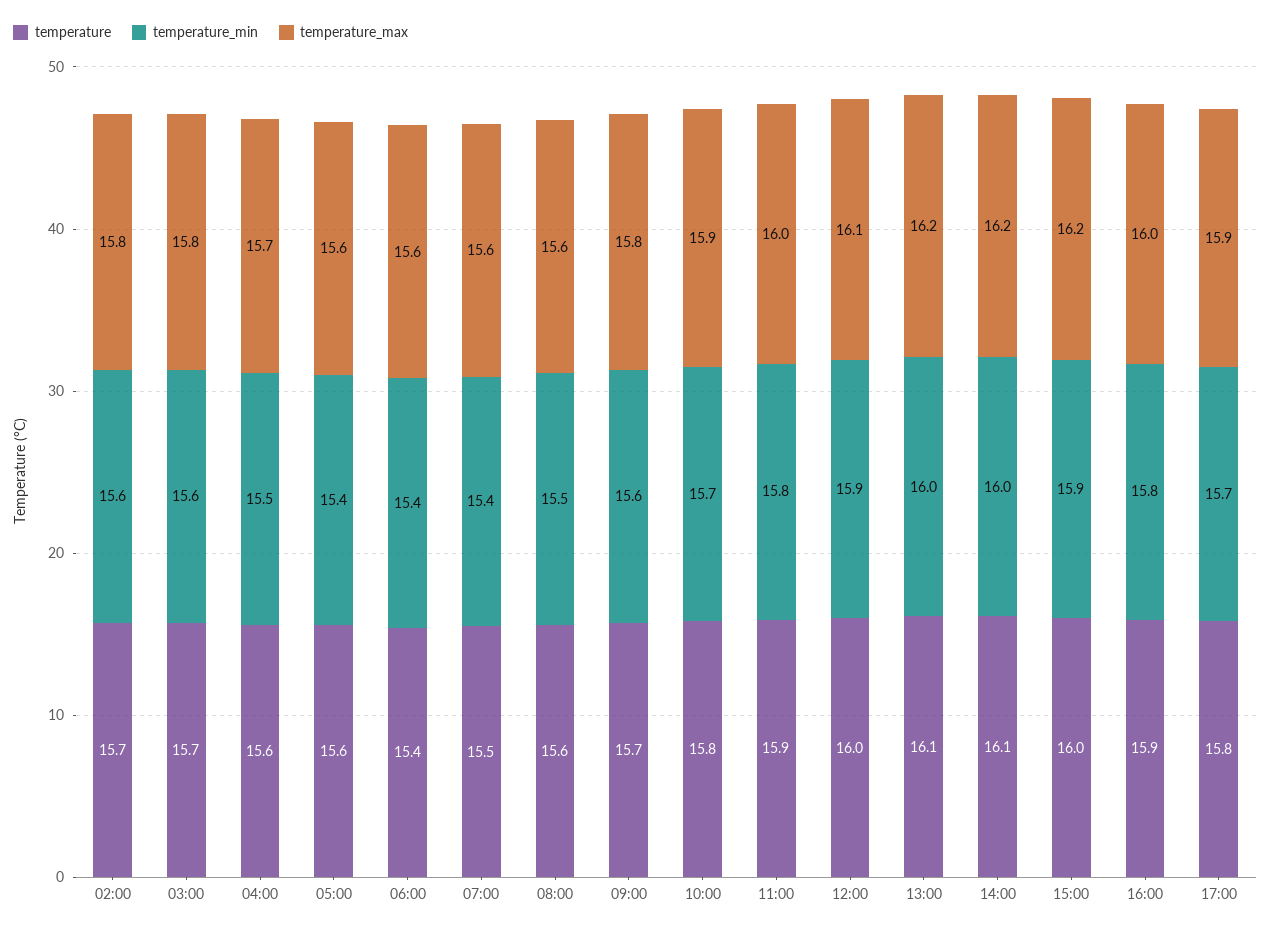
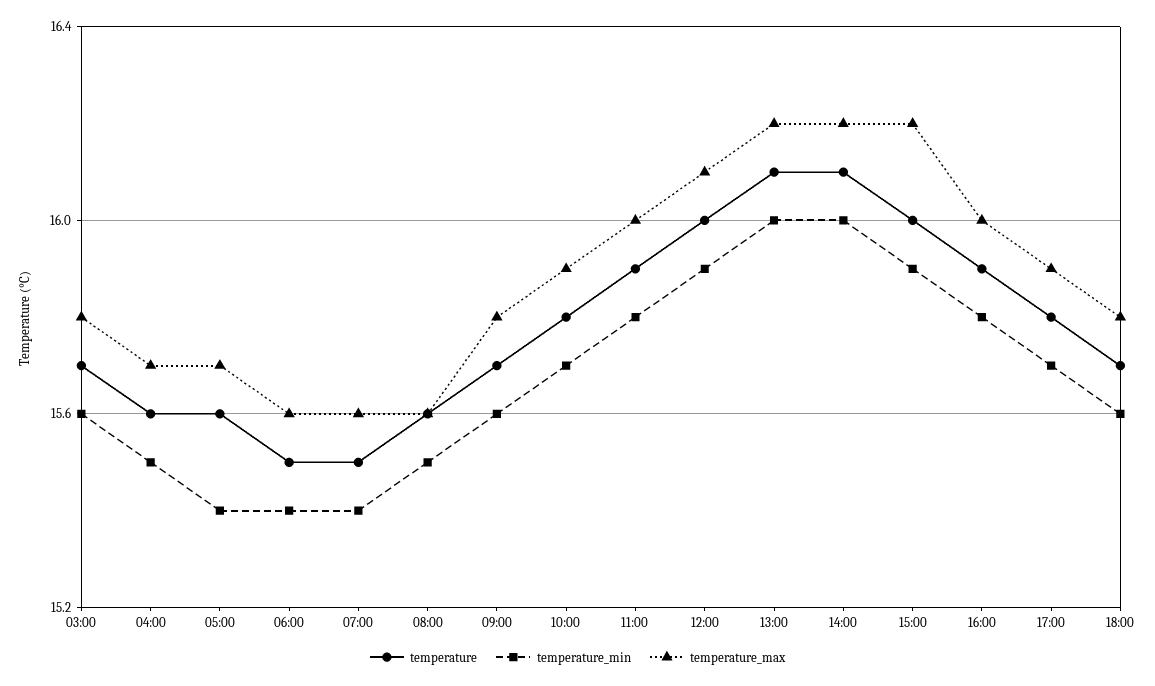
temperature, 02:00: 15.7 -> none
temperature_min, 02:00: 15.6 -> none
temperature_max, 02:00: 15.8 -> none
temperature_max, 05:00: 15.6 -> 15.7
temperature, 06:00: 15.4 -> 15.5
temperature, 18:00: none -> 15.7
temperature_min, 18:00: none -> 15.6
temperature_max, 18:00: none -> 15.8

